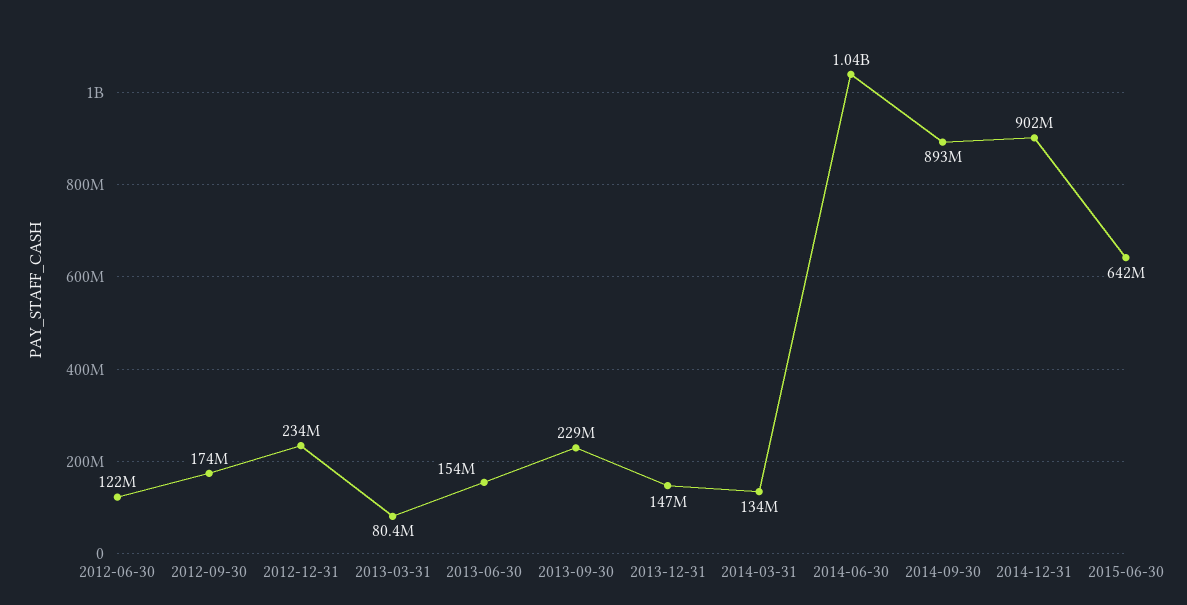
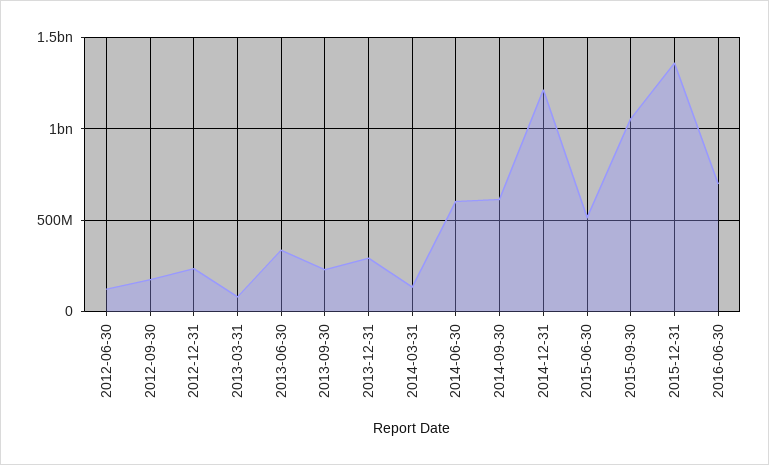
2013-06-30: 154000000 -> 350000000
2013-12-31: 147000000 -> 300000000
2014-06-30: 1040000000 -> 600000000
2014-09-30: 893000000 -> 600000000
2014-12-31: 902000000 -> 1200000000
2015-06-30: 642000000 -> 500000000
2015-09-30: none -> 1050000000
2015-12-31: none -> 1350000000
2016-06-30: none -> 700000000

